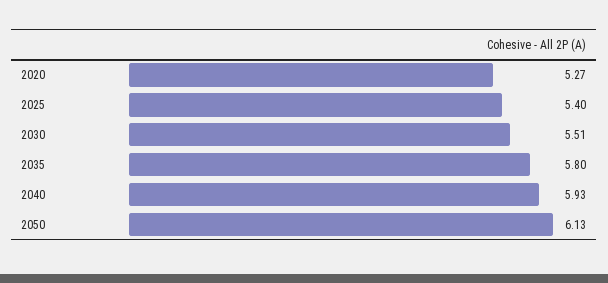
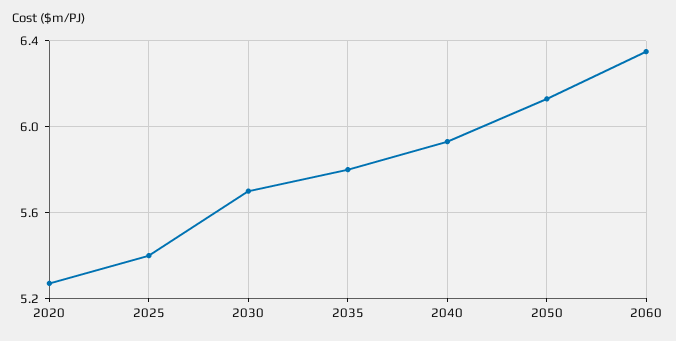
2030: 5.51 -> 5.7
2060: none -> 6.35

